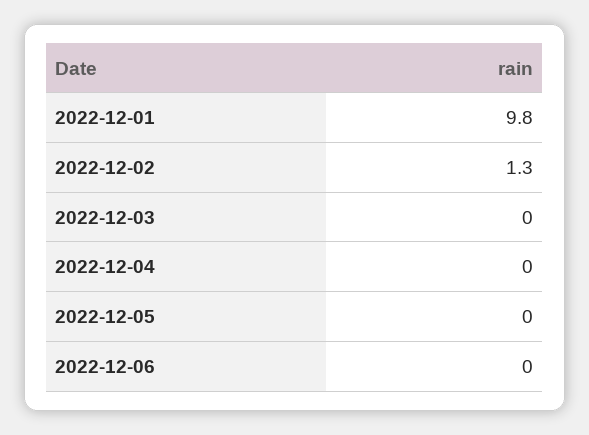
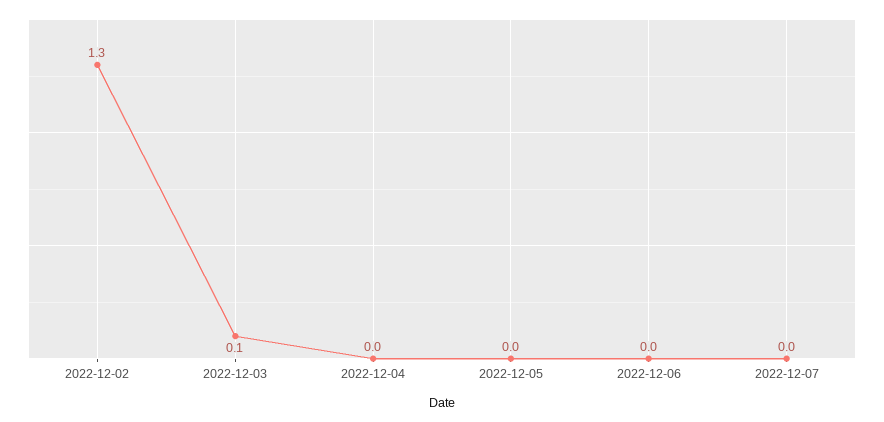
2022-12-01: 9.8 -> none
2022-12-03: 0 -> 0.1
2022-12-07: none -> 0

